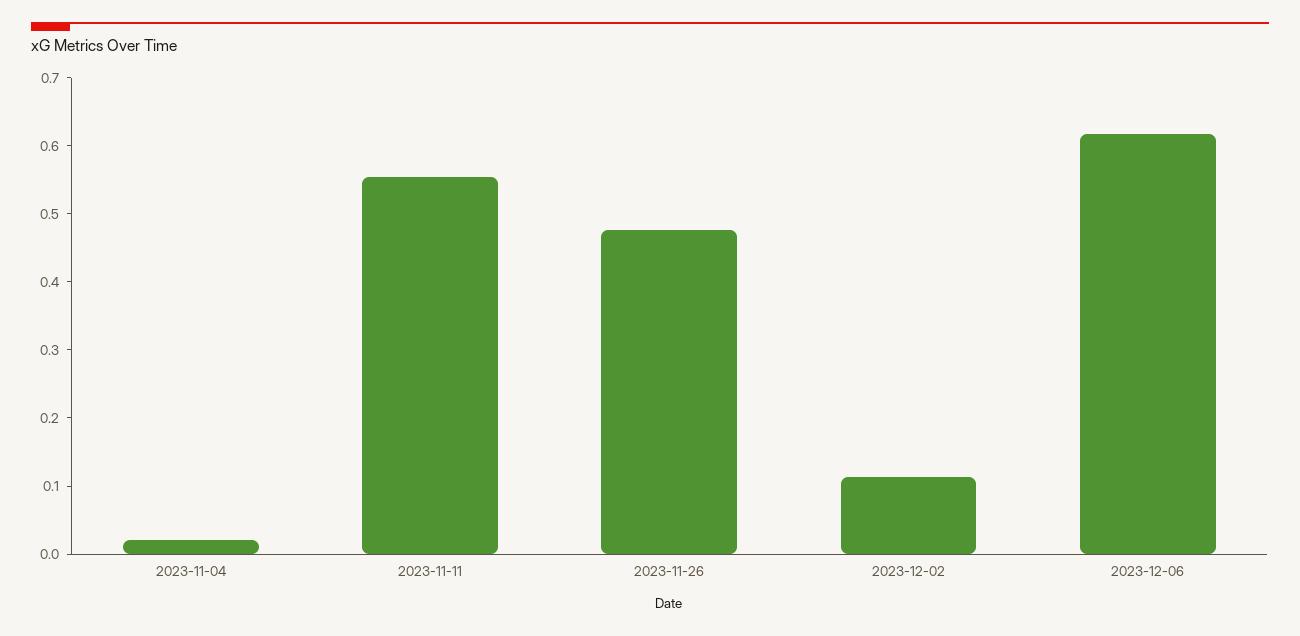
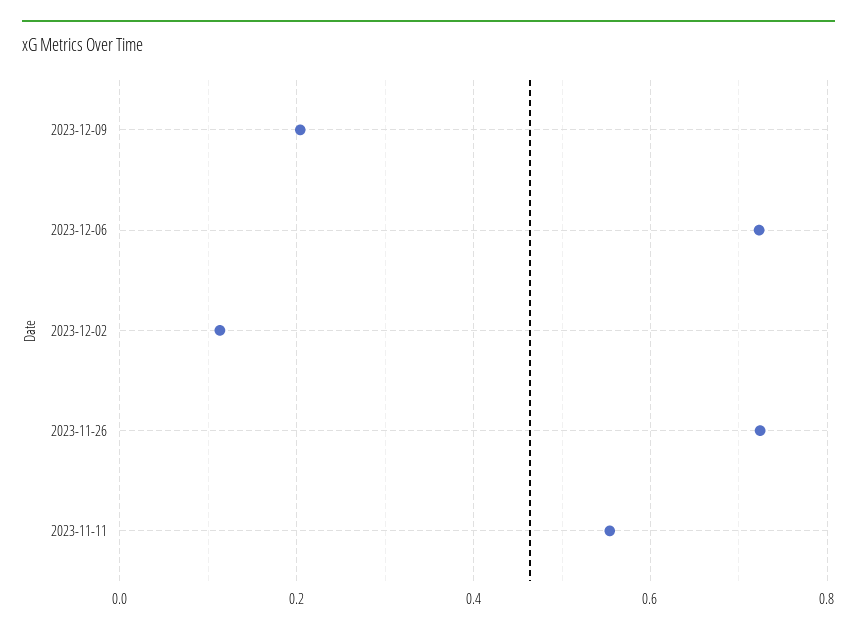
2023-11-04: 0.02 -> none
2023-11-26: 0.48 -> 0.72
2023-12-06: 0.62 -> 0.72
2023-12-09: none -> 0.2

